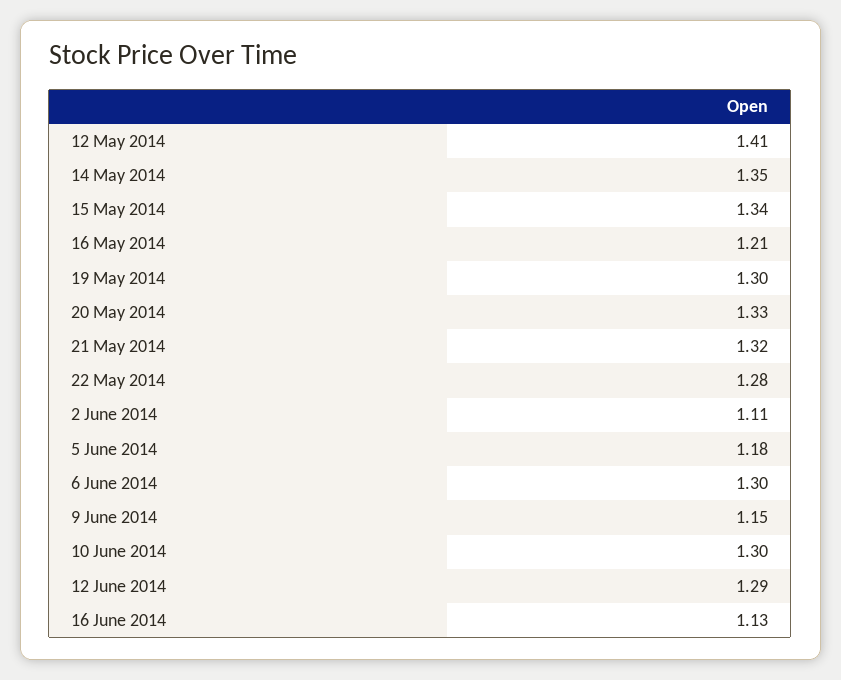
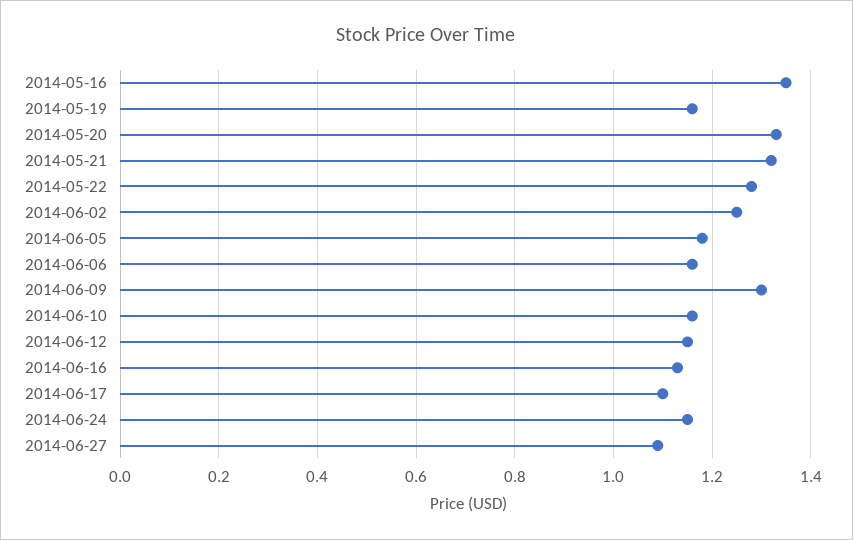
12 May 2014: 1.41 -> none
14 May 2014: 1.35 -> none
15 May 2014: 1.34 -> none
16 May 2014: 1.21 -> 1.35
19 May 2014: 1.3 -> 1.15
2 June 2014: 1.11 -> 1.25
6 June 2014: 1.3 -> 1.15
9 June 2014: 1.15 -> 1.3
10 June 2014: 1.3 -> 1.15
12 June 2014: 1.29 -> 1.15
2014-06-17: none -> 1.1
2014-06-24: none -> 1.15
2014-06-27: none -> 1.1

